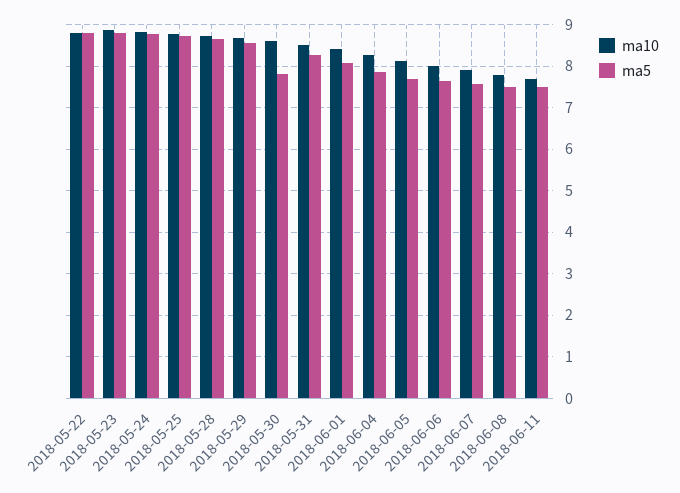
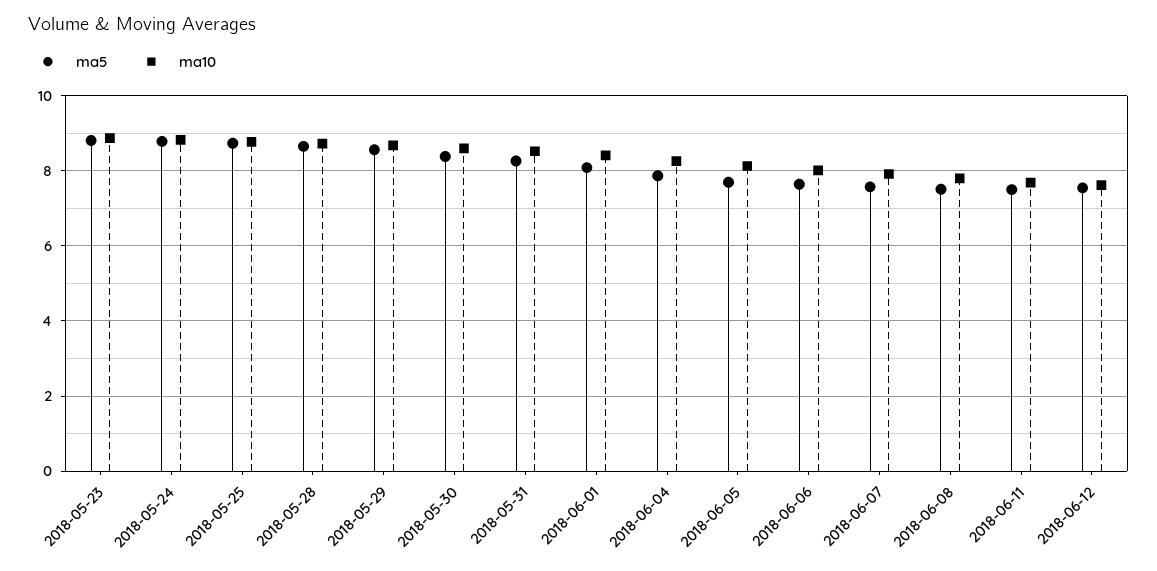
ma10, 2018-05-22: 8.8 -> none
ma5, 2018-05-22: 8.8 -> none
ma5, 2018-05-30: 7.8 -> 8.4
ma5, 2018-06-12: none -> 7.6
ma10, 2018-06-12: none -> 7.6

